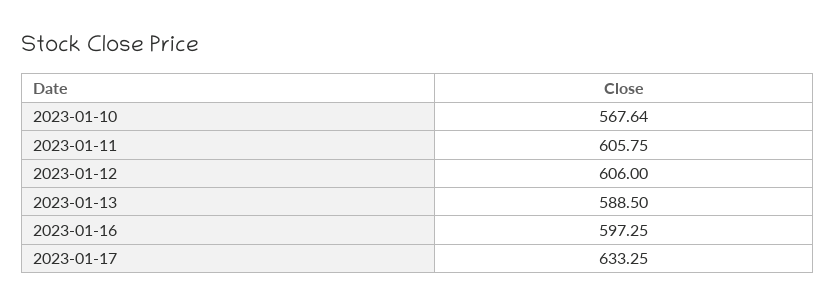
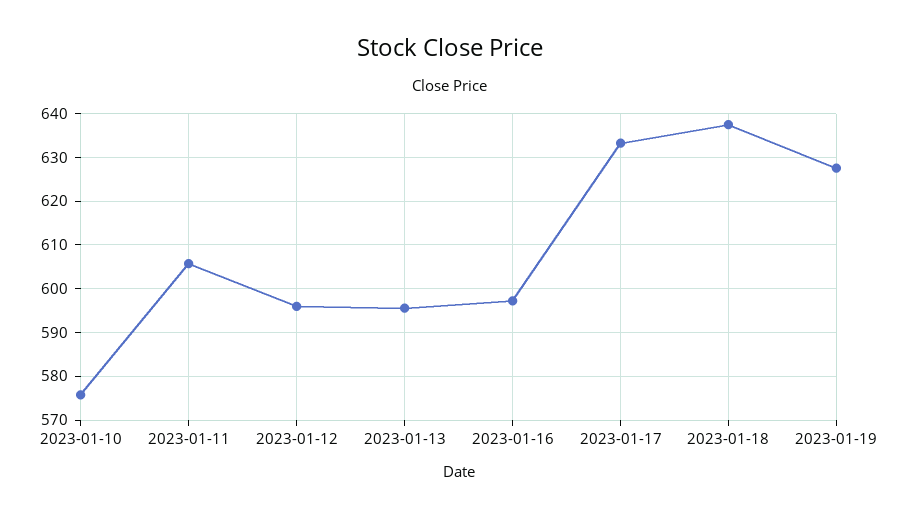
2023-01-10: 567.64 -> 576
2023-01-12: 606 -> 596
2023-01-13: 588.5 -> 596
2023-01-18: none -> 638
2023-01-19: none -> 628

